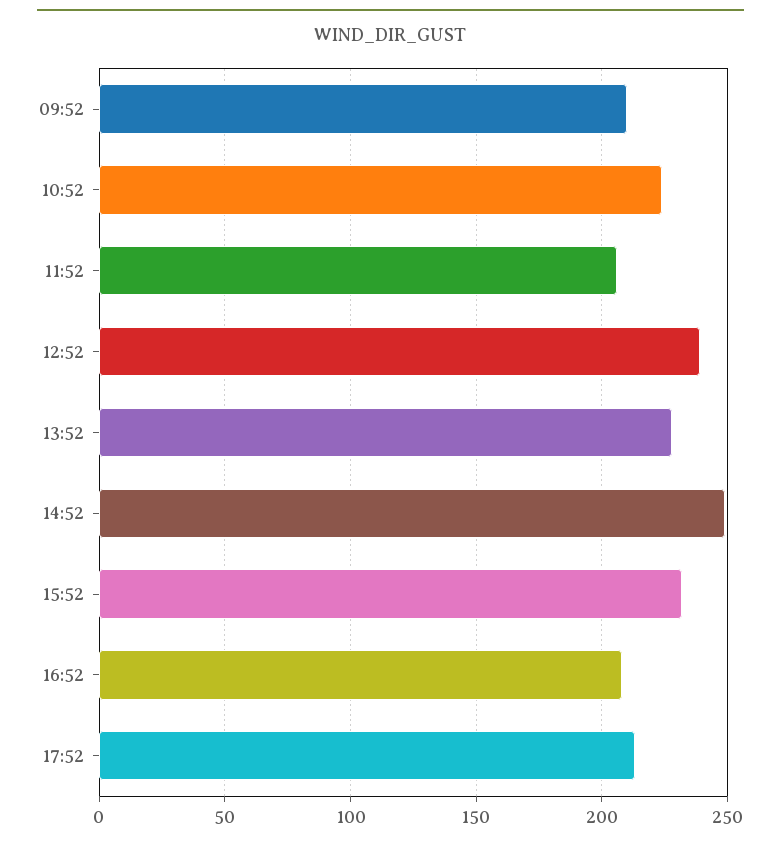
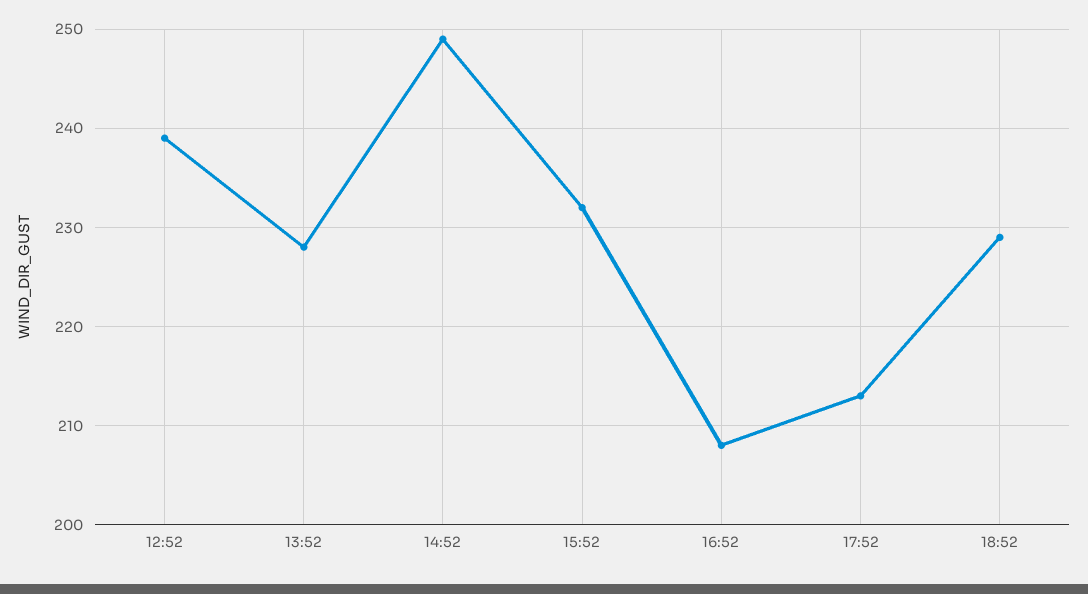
09:52: 210 -> none
10:52: 225 -> none
11:52: 205 -> none
18:52: none -> 229

